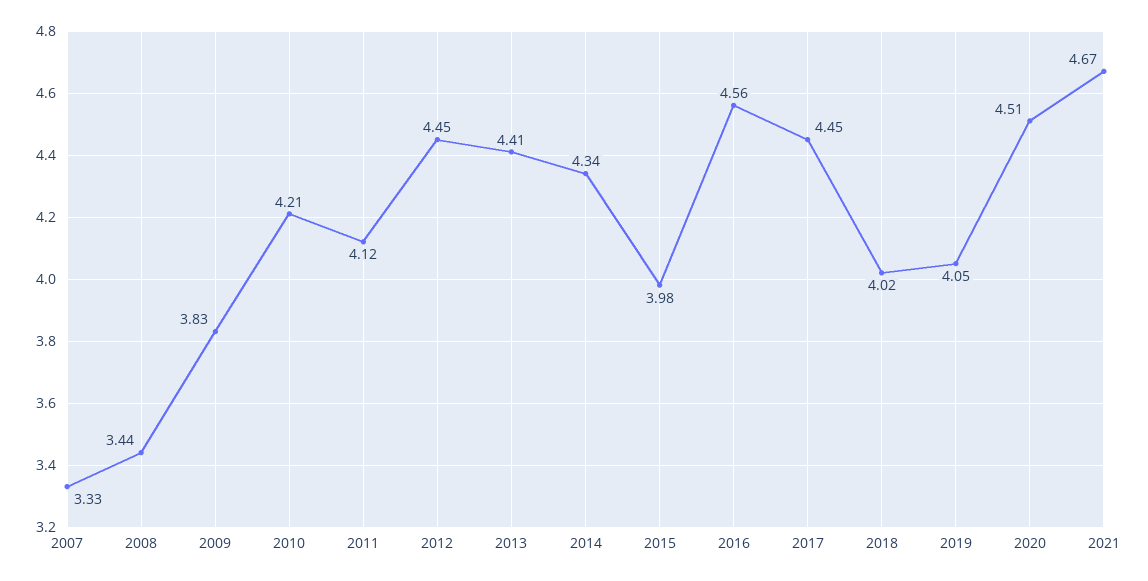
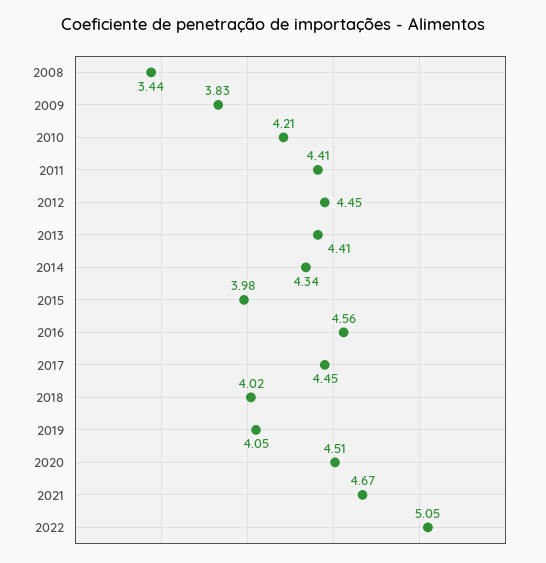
2007: 3.33 -> none
2011: 4.12 -> 4.41
2022: none -> 5.05

